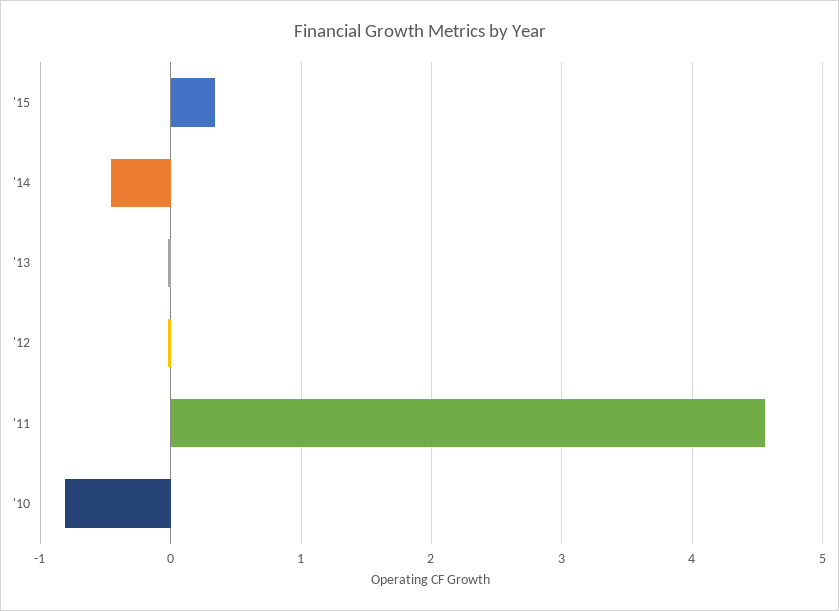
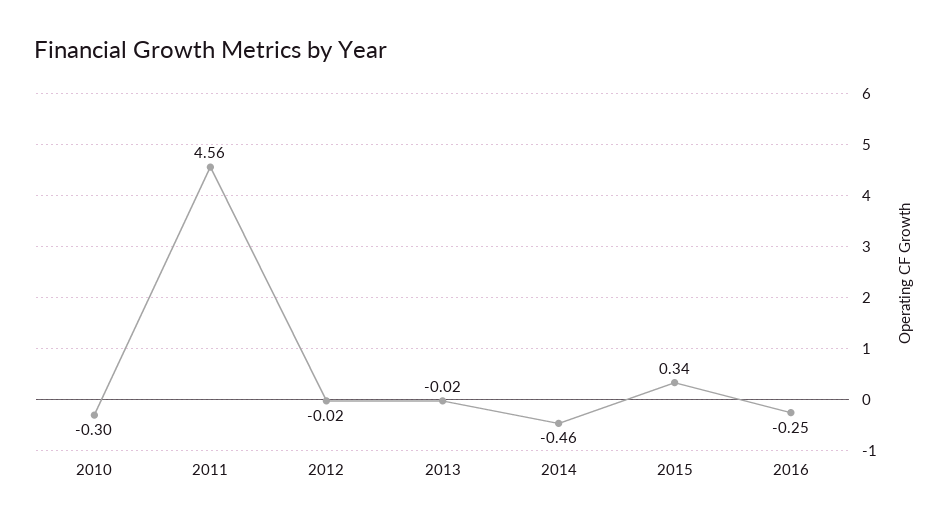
'10: -0.8 -> -0.3
2016: none -> -0.25

